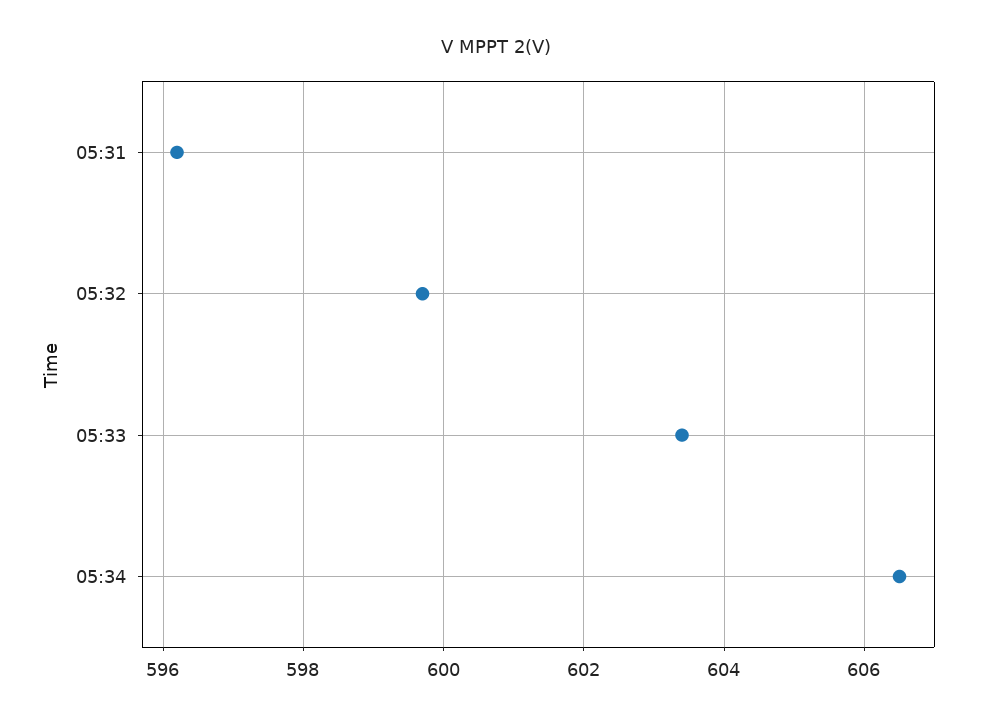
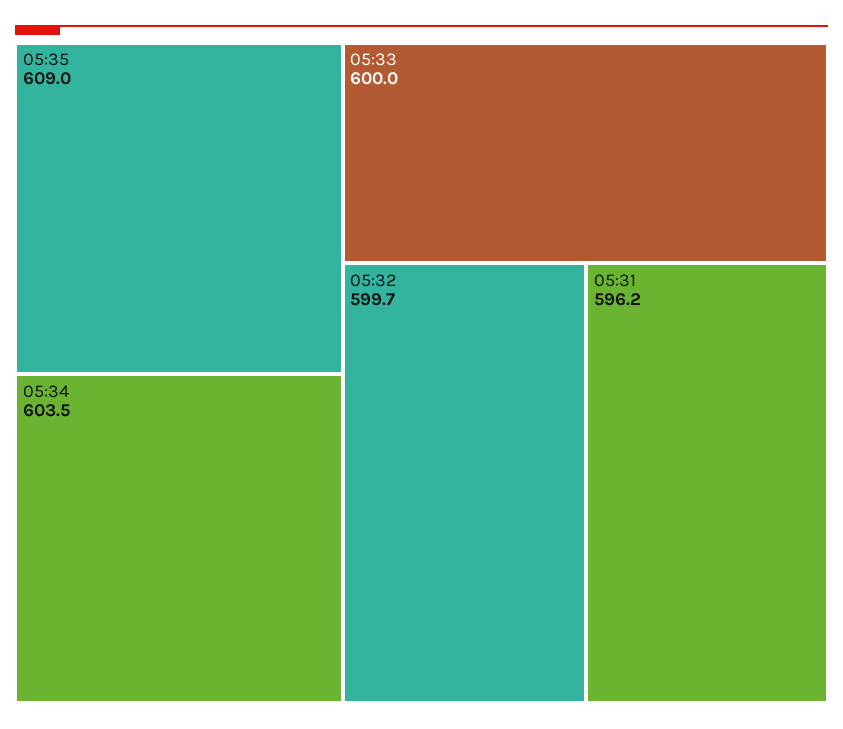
05:33: 603.5 -> 600
05:34: 606.5 -> 603.5
05:35: none -> 609

